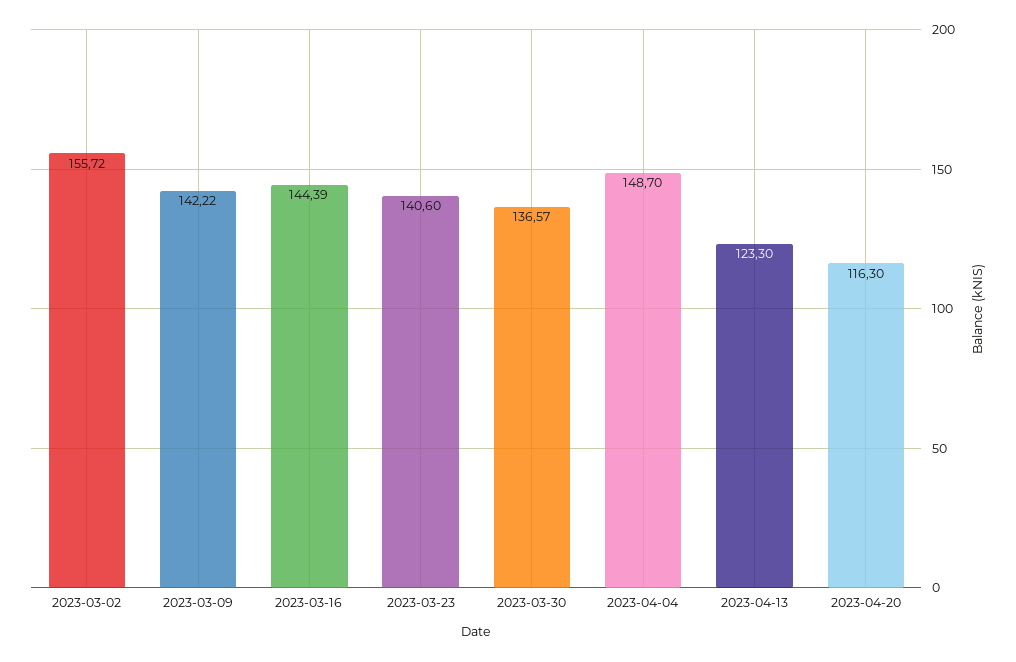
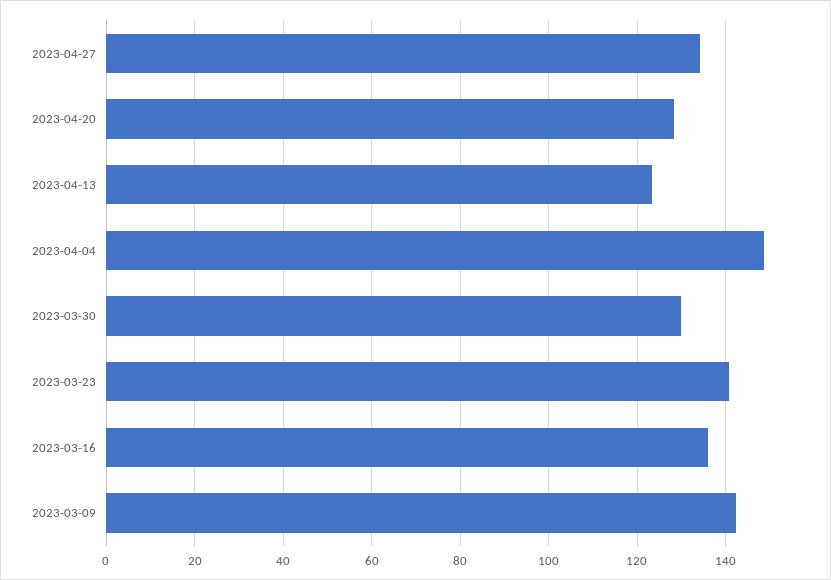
2023-03-02: 155.72 -> none
2023-03-16: 144.39 -> 136
2023-03-30: 136.57 -> 130
2023-04-20: 116.3 -> 128
2023-04-27: none -> 134

